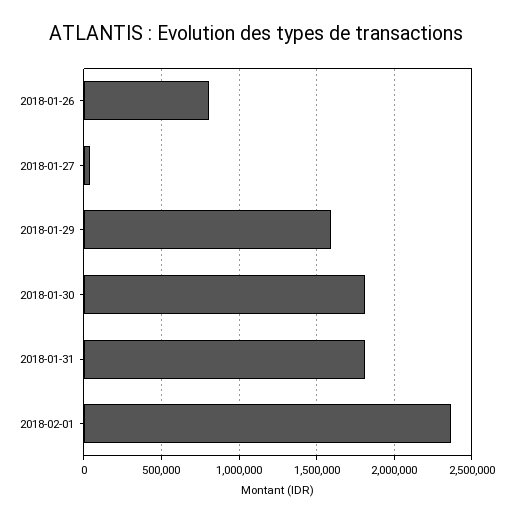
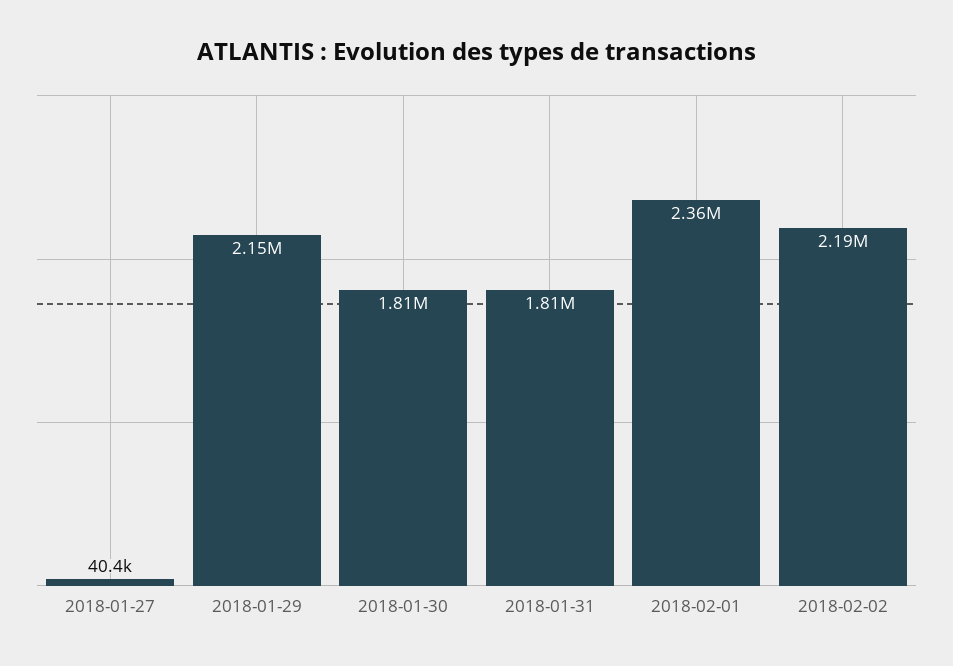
2018-01-26: 800000 -> none
2018-01-29: 1600000 -> 2150000
2018-02-02: none -> 2190000

